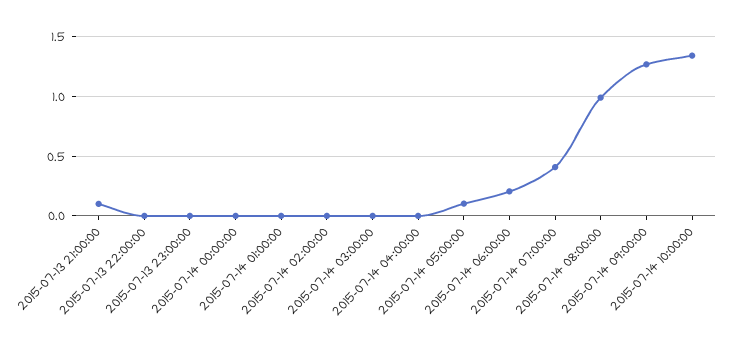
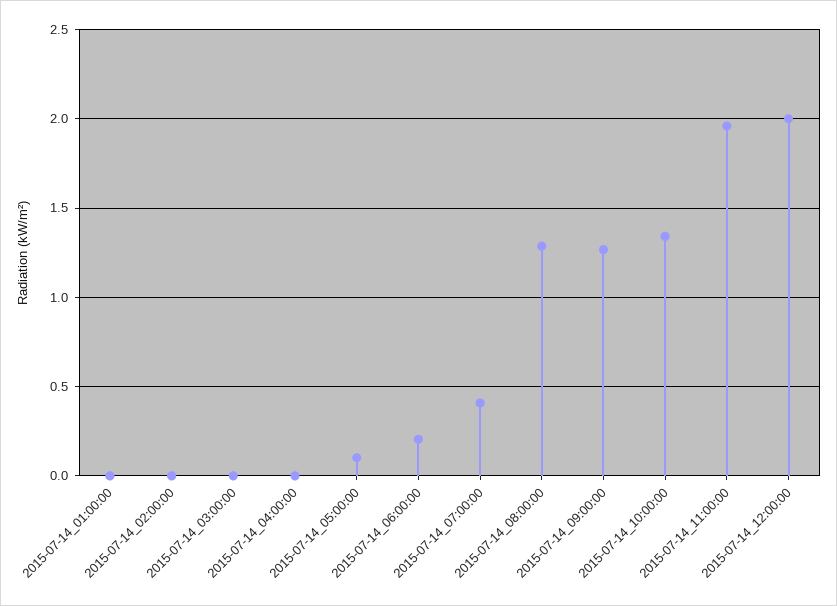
2015-07-13 21:00:00: 0.1 -> none
2015-07-13 22:00:00: 0 -> none
2015-07-13 23:00:00: 0 -> none
2015-07-14 00:00:00: 0 -> none
2015-07-14 08:00:00: 1 -> 1.3
2015-07-14_11:00:00: none -> 1.95
2015-07-14_12:00:00: none -> 2

